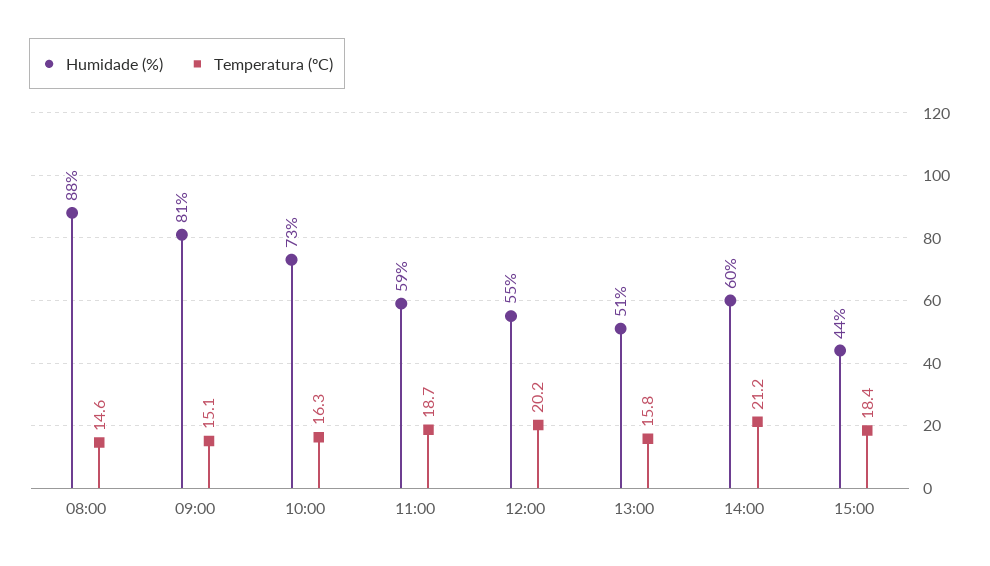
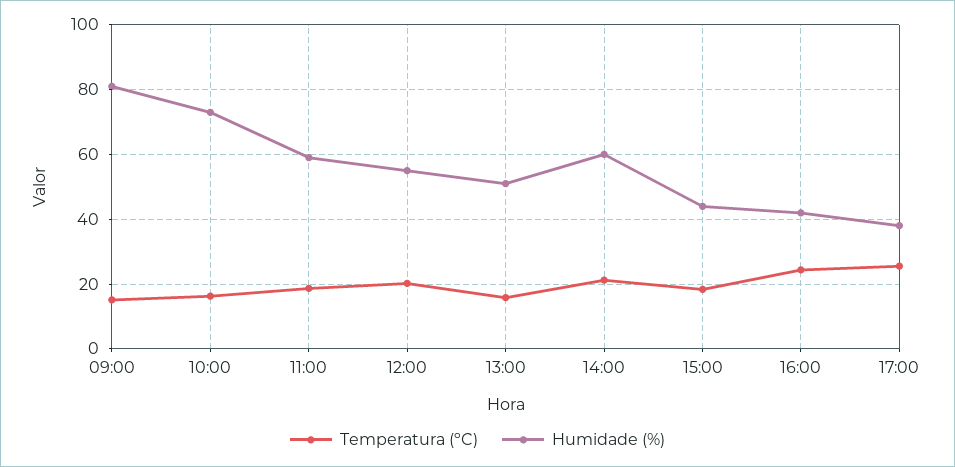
Humidade (%), 08:00: 88 -> none
Temperatura (ºC), 08:00: 14.6 -> none
Temperatura (ºC), 16:00: none -> 24
Humidade (%), 16:00: none -> 42
Temperatura (ºC), 17:00: none -> 26
Humidade (%), 17:00: none -> 38

